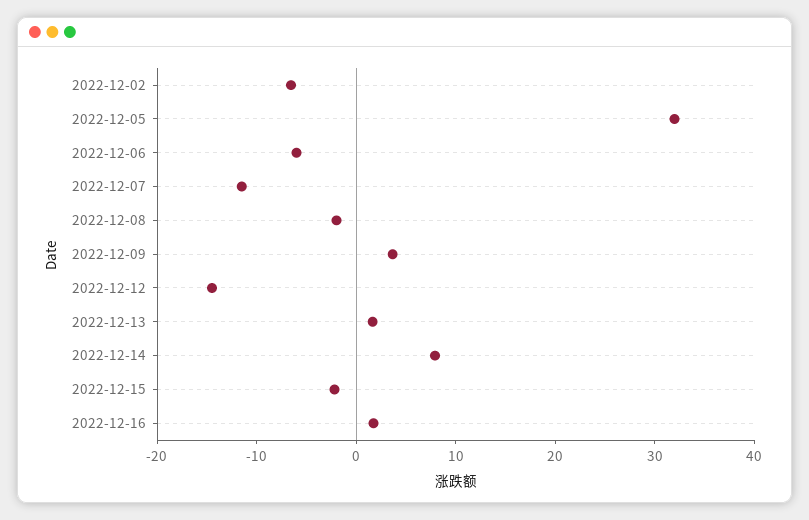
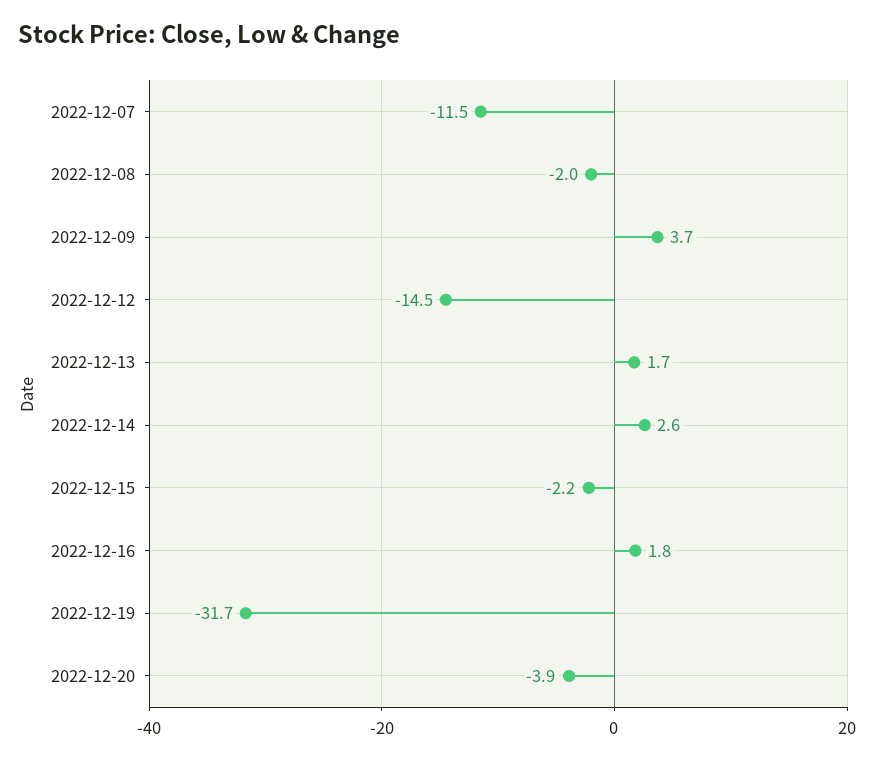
2022-12-02: -6 -> none
2022-12-05: 32 -> none
2022-12-06: -6 -> none
2022-12-14: 8 -> 2.6
2022-12-19: none -> -31.7
2022-12-20: none -> -3.9

